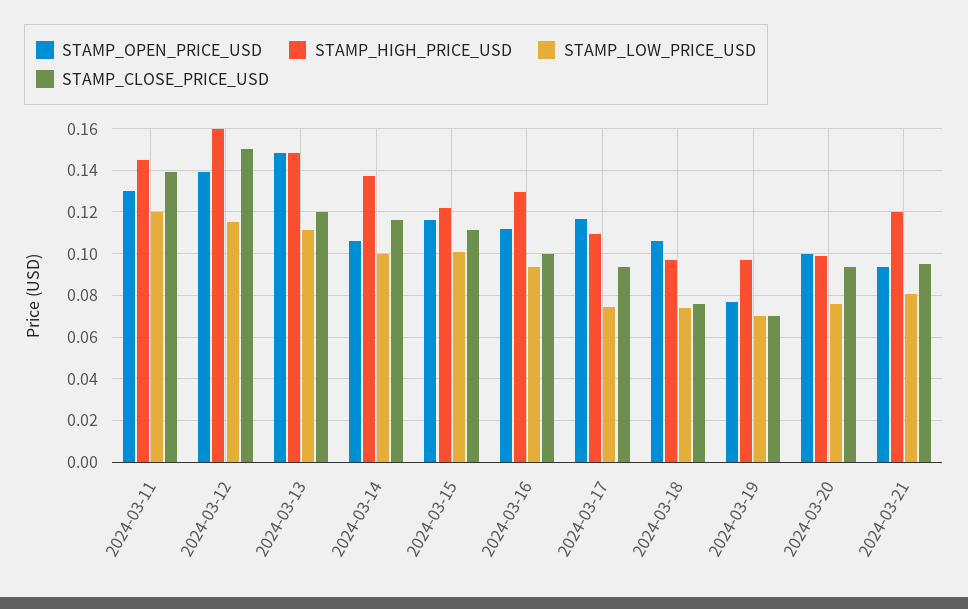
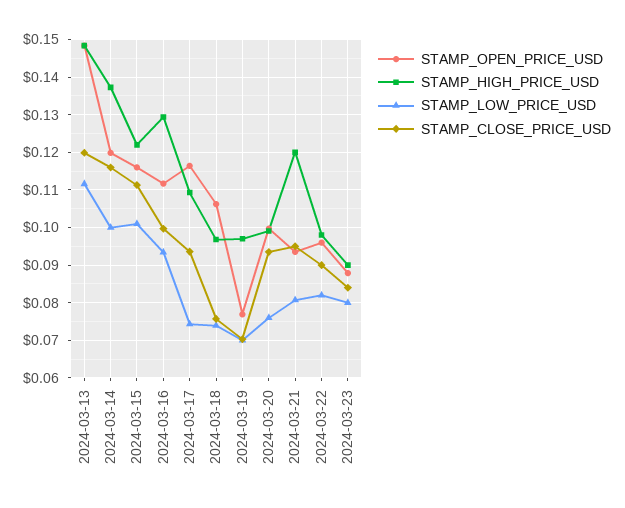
STAMP_OPEN_PRICE_USD, 2024-03-11: 0.13 -> none
STAMP_HIGH_PRICE_USD, 2024-03-11: 0.145 -> none
STAMP_LOW_PRICE_USD, 2024-03-11: 0.12 -> none
STAMP_CLOSE_PRICE_USD, 2024-03-11: 0.14 -> none
STAMP_OPEN_PRICE_USD, 2024-03-12: 0.14 -> none
STAMP_HIGH_PRICE_USD, 2024-03-12: 0.16 -> none
STAMP_LOW_PRICE_USD, 2024-03-12: 0.115 -> none
STAMP_CLOSE_PRICE_USD, 2024-03-12: 0.15 -> none
STAMP_OPEN_PRICE_USD, 2024-03-14: 0.105 -> 0.12
STAMP_OPEN_PRICE_USD, 2024-03-22: none -> 0.096
STAMP_HIGH_PRICE_USD, 2024-03-22: none -> 0.098
STAMP_LOW_PRICE_USD, 2024-03-22: none -> 0.082
STAMP_CLOSE_PRICE_USD, 2024-03-22: none -> 0.09
STAMP_OPEN_PRICE_USD, 2024-03-23: none -> 0.088
STAMP_HIGH_PRICE_USD, 2024-03-23: none -> 0.09
STAMP_LOW_PRICE_USD, 2024-03-23: none -> 0.08
STAMP_CLOSE_PRICE_USD, 2024-03-23: none -> 0.084

